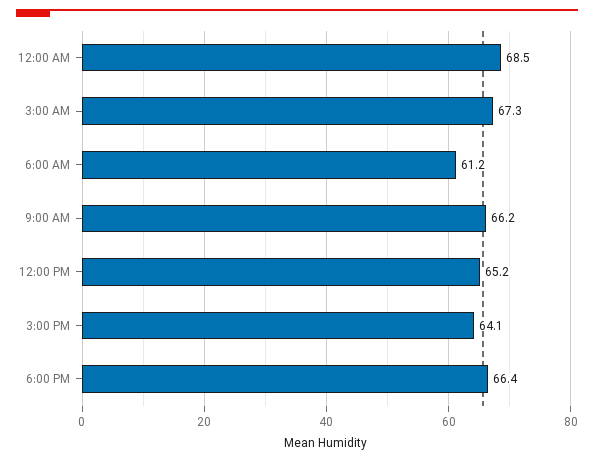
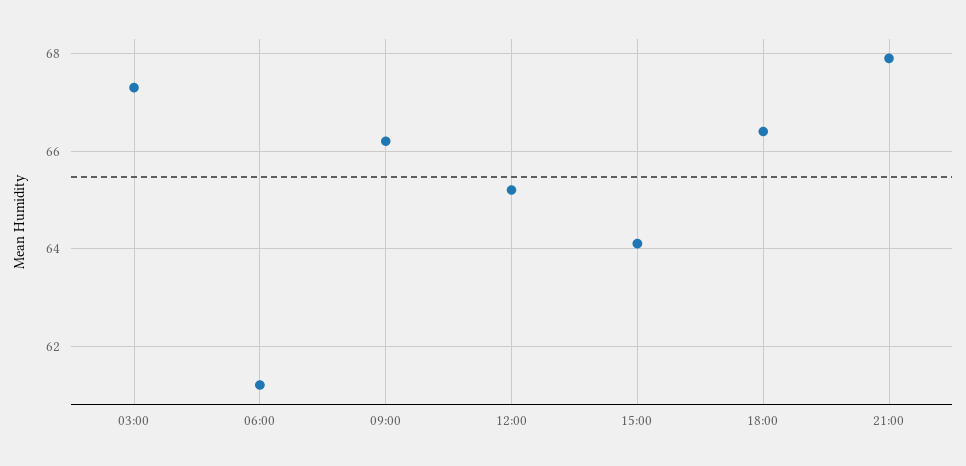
12:00 AM: 68.5 -> none
21:00: none -> 68

